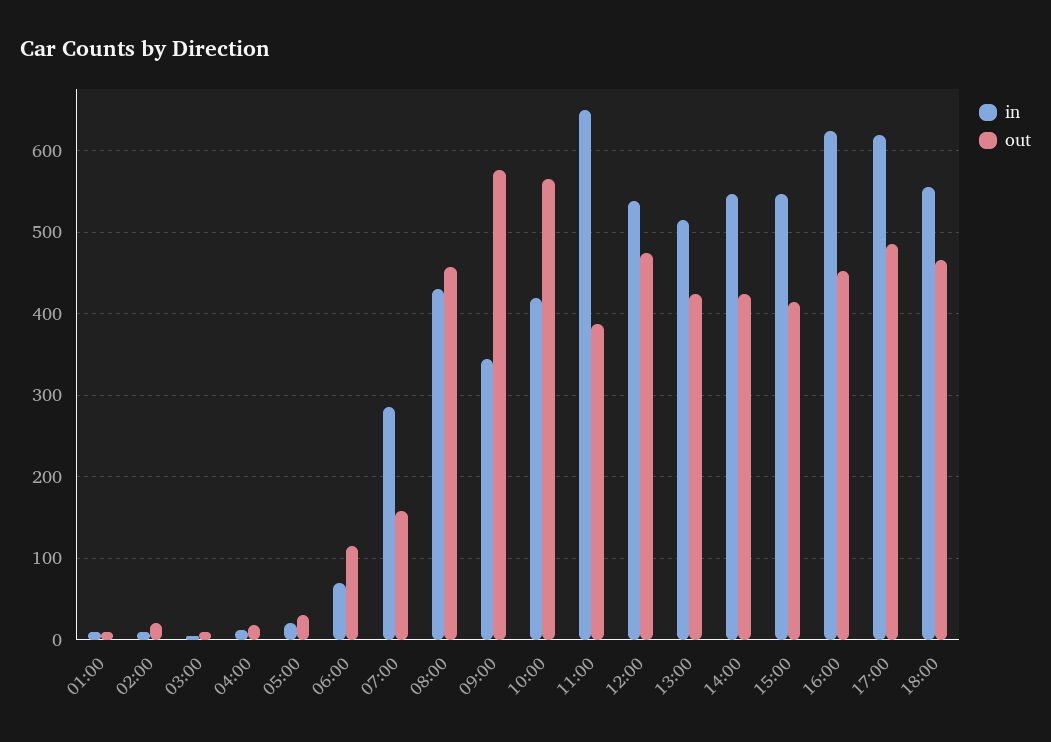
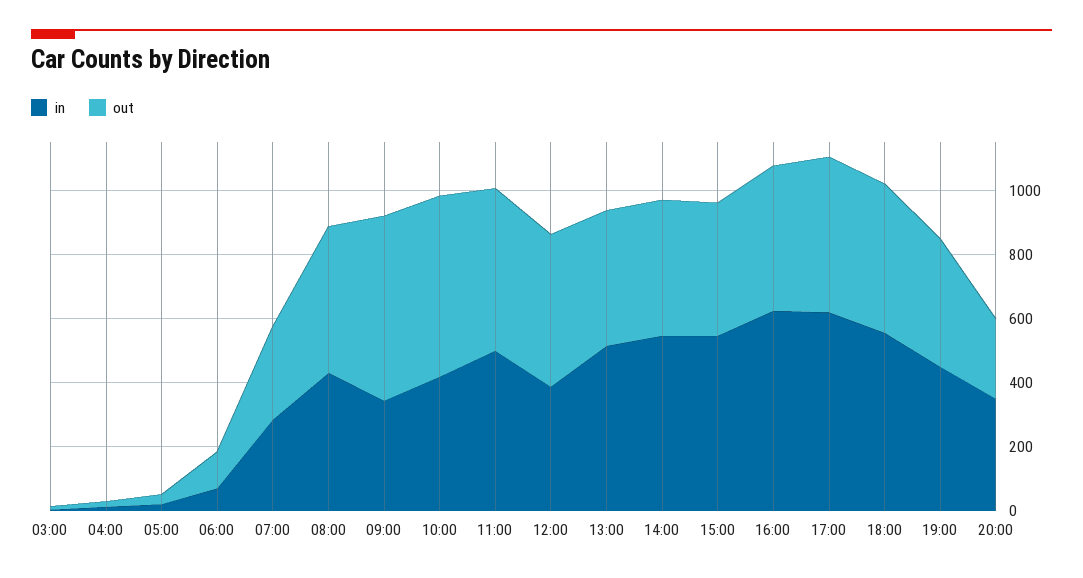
in, 01:00: 10 -> none
out, 01:00: 10 -> none
in, 02:00: 10 -> none
out, 02:00: 20 -> none
out, 07:00: 160 -> 300
in, 11:00: 650 -> 500
out, 11:00: 390 -> 500
in, 12:00: 540 -> 400
in, 19:00: none -> 450
out, 19:00: none -> 400
in, 20:00: none -> 350
out, 20:00: none -> 250

